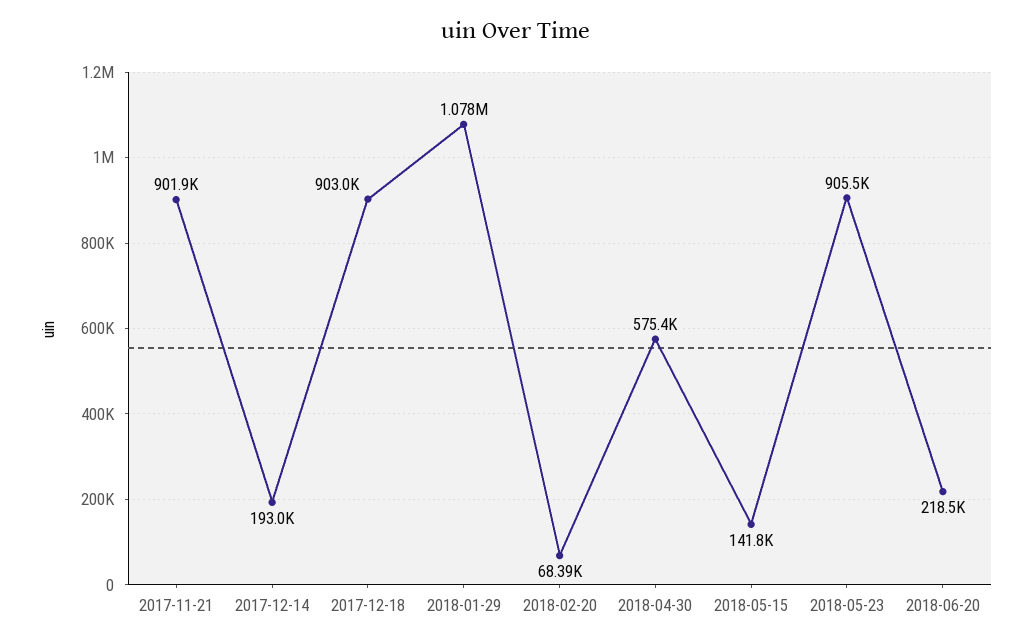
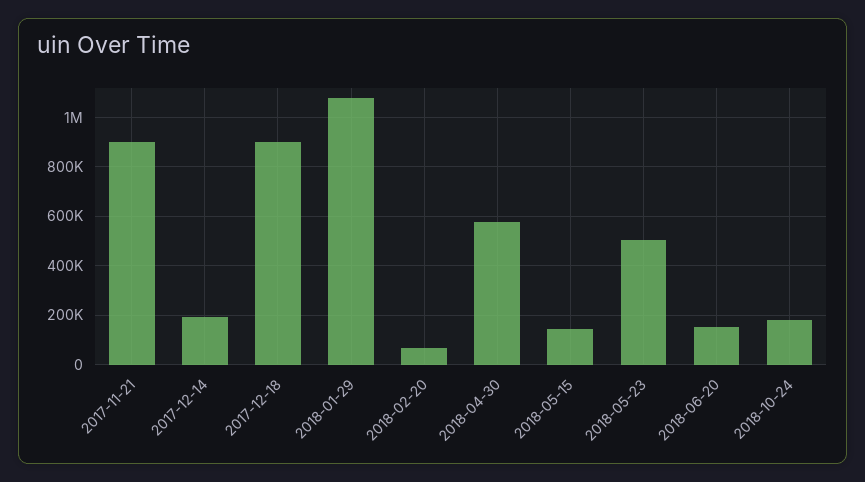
2018-05-23: 905500 -> 500000
2018-06-20: 218500 -> 150000
2018-10-24: none -> 175000

